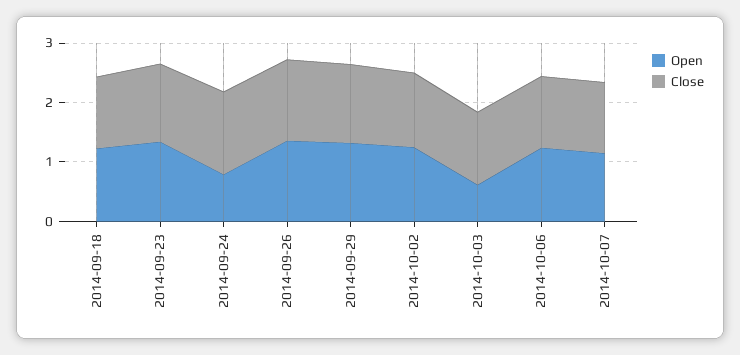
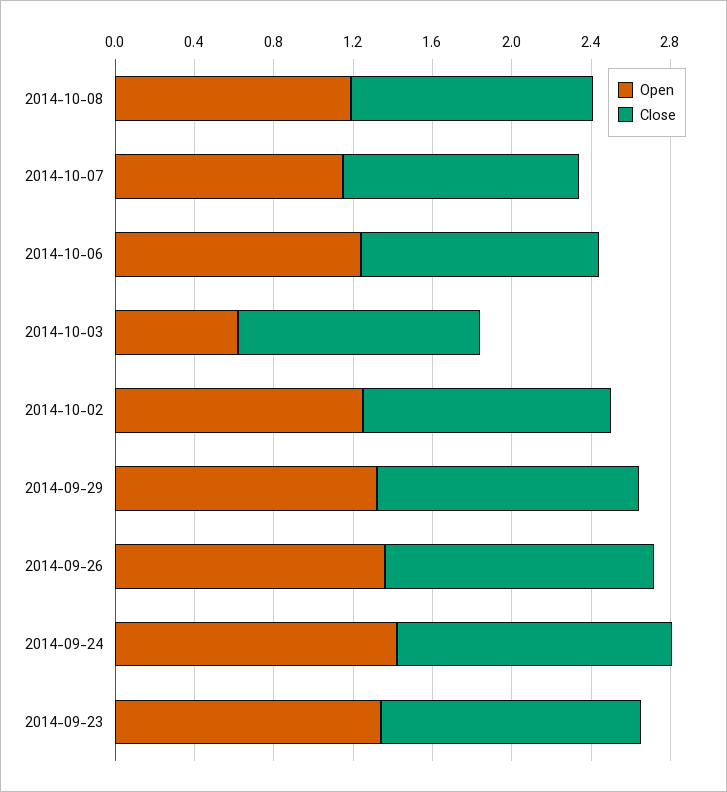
Open, 2014-09-18: 1.2 -> none
Close, 2014-09-18: 1.2 -> none
Open, 2014-09-24: 0.8 -> 1.4
Open, 2014-10-08: none -> 1.2
Close, 2014-10-08: none -> 1.2

